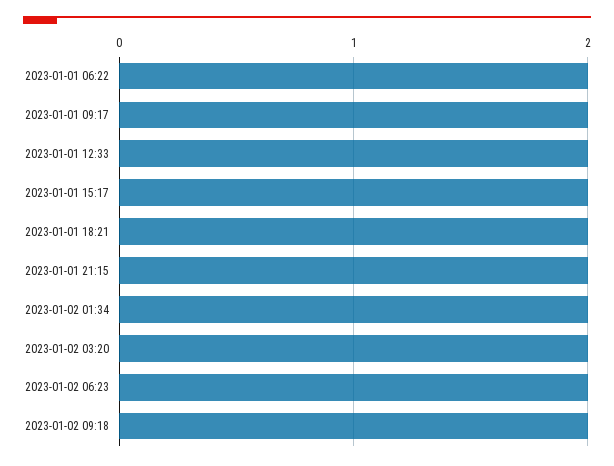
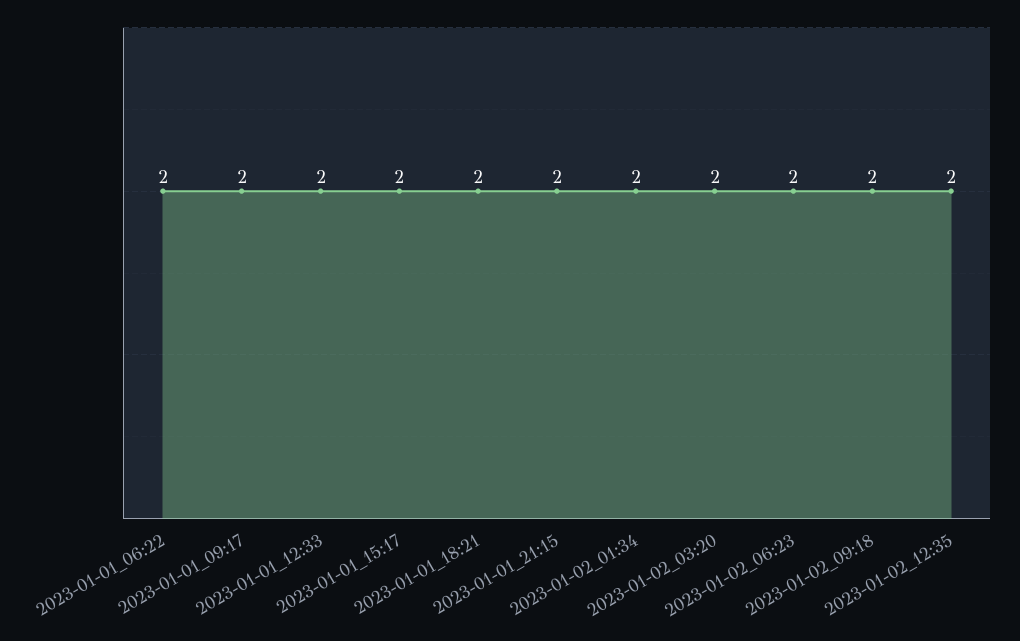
2023-01-02_12:35: none -> 2

